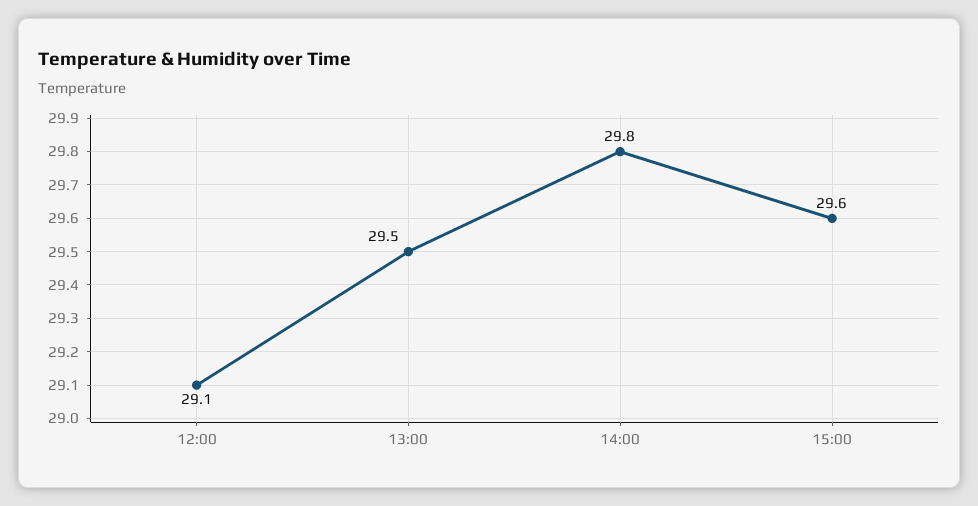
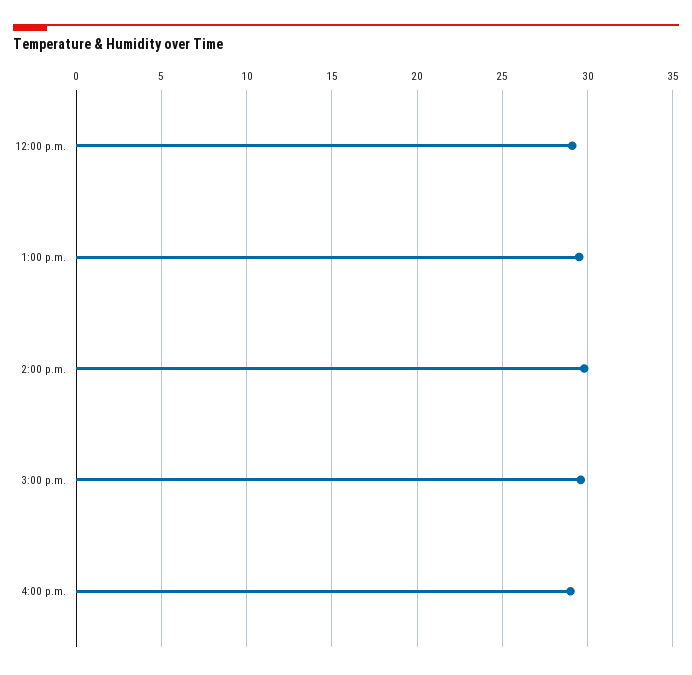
4:00 p.m.: none -> 29

